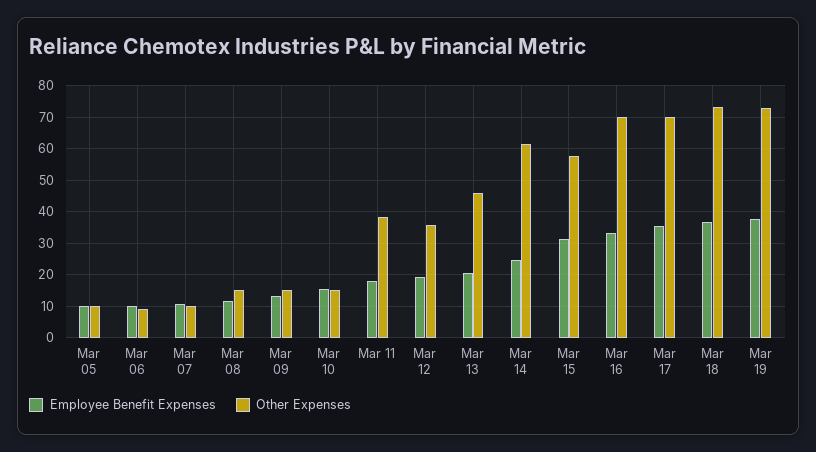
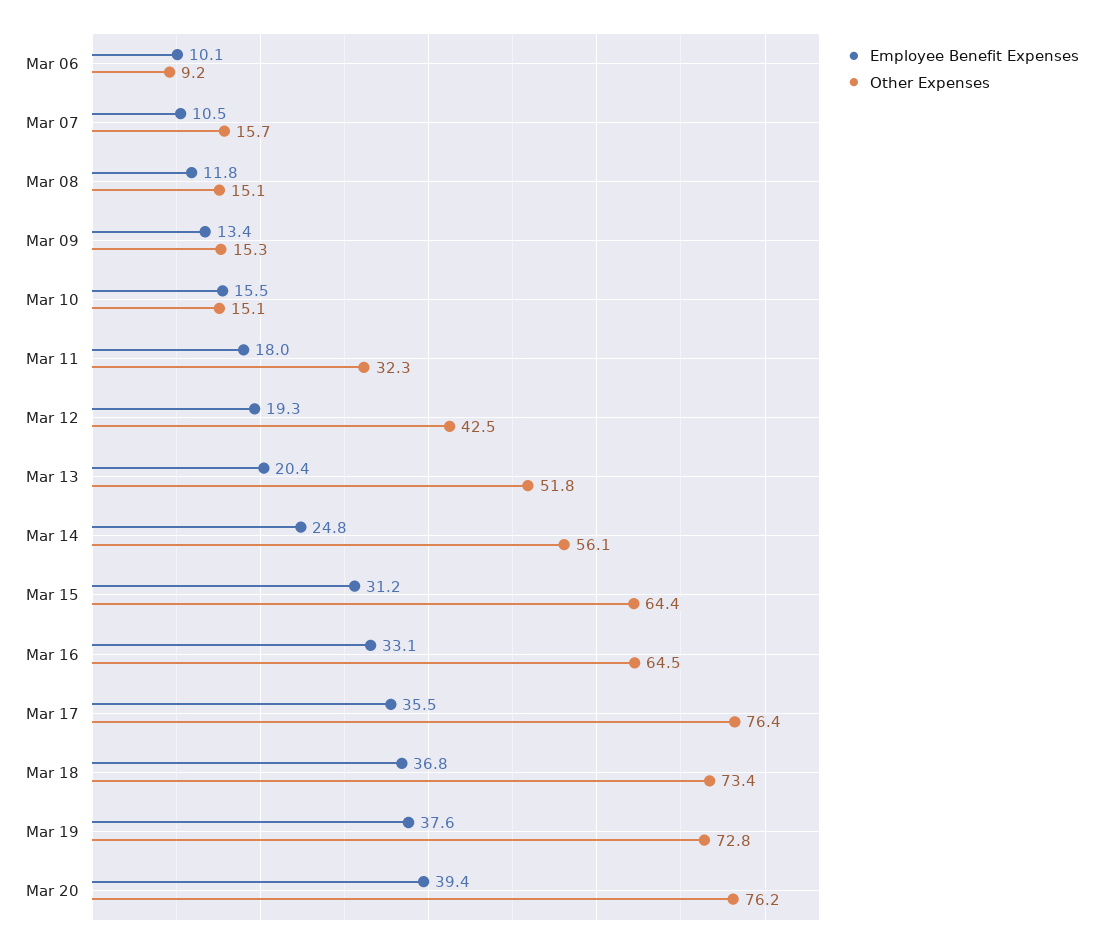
Employee Benefit Expenses, Mar 05: 10 -> none
Other Expenses, Mar 05: 10 -> none
Other Expenses, Mar 07: 10 -> 15.7
Other Expenses, Mar 11: 38 -> 32.3
Other Expenses, Mar 12: 36 -> 42.5
Other Expenses, Mar 13: 46 -> 51.8
Other Expenses, Mar 14: 62 -> 56.1
Other Expenses, Mar 15: 58 -> 64.4
Other Expenses, Mar 16: 70 -> 64.5
Other Expenses, Mar 17: 70 -> 76.4
Employee Benefit Expenses, Mar 20: none -> 39.4
Other Expenses, Mar 20: none -> 76.2

